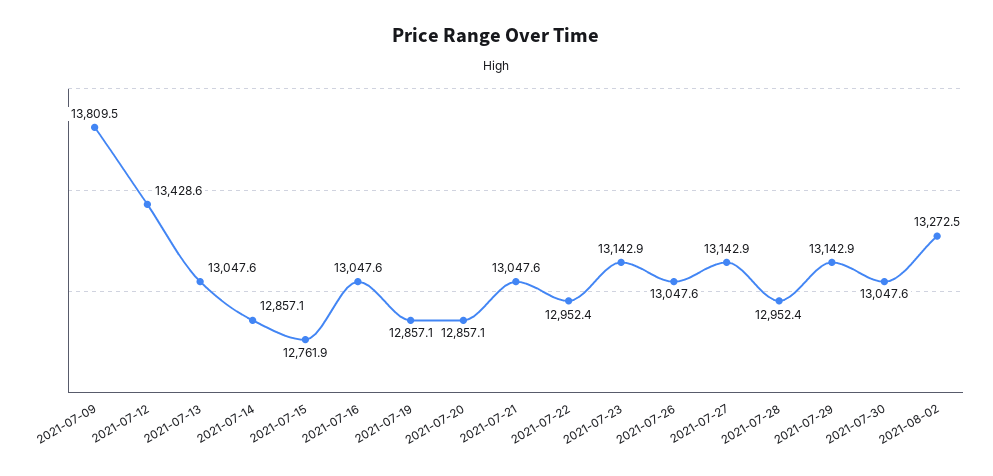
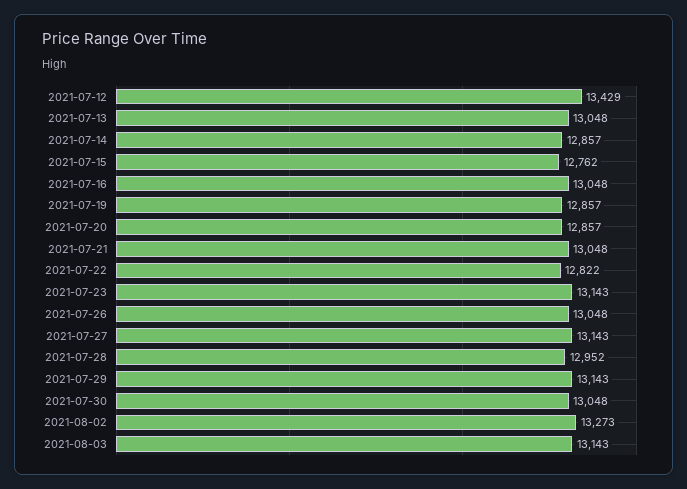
2021-07-09: 13809.5 -> none
2021-07-22: 12952.4 -> 12822
2021-08-03: none -> 13143

